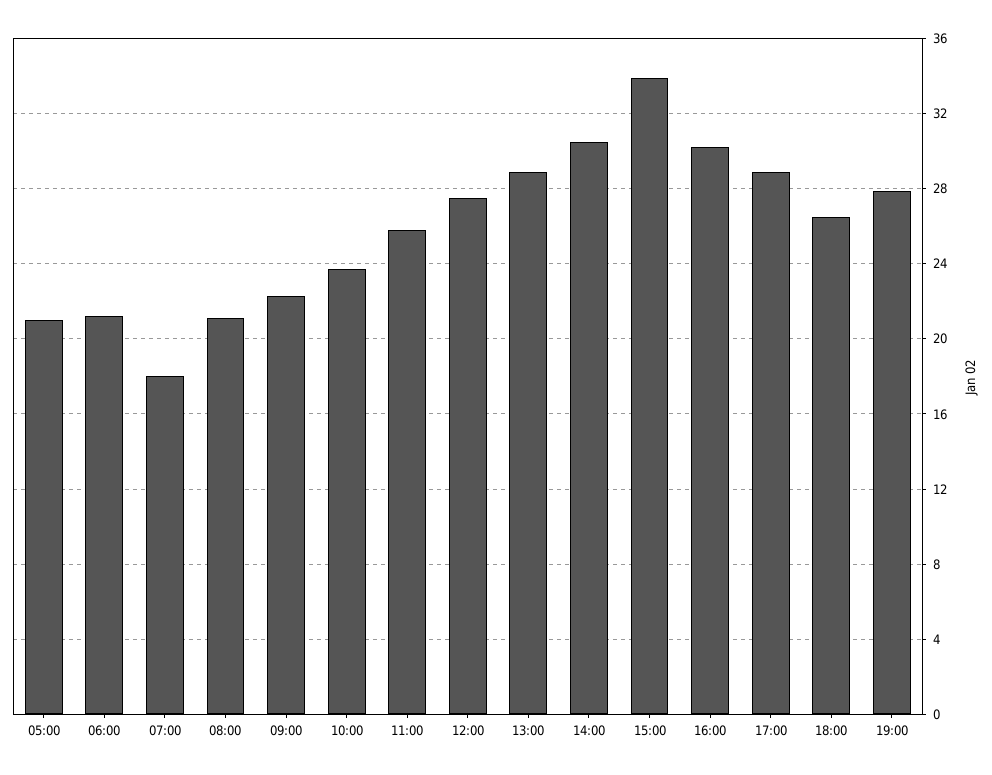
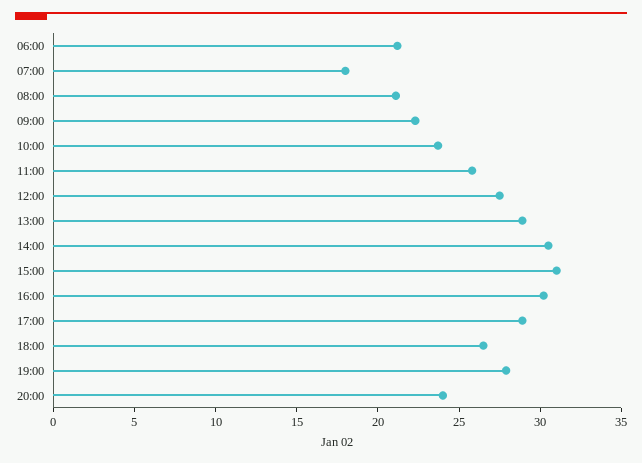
05:00: 21 -> none
15:00: 34 -> 31
20:00: none -> 24

